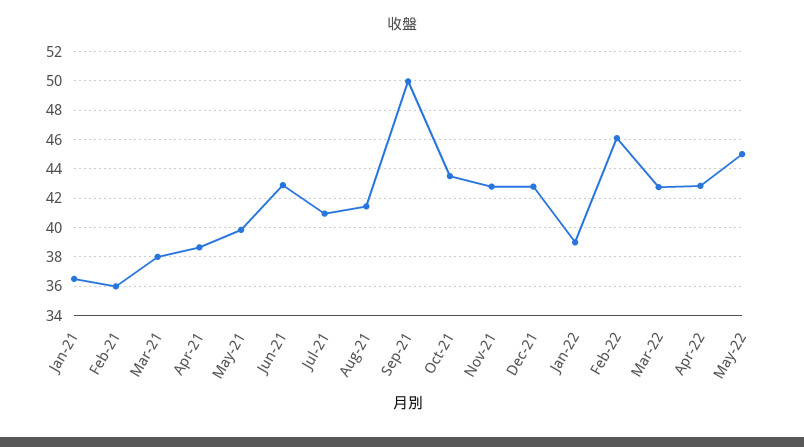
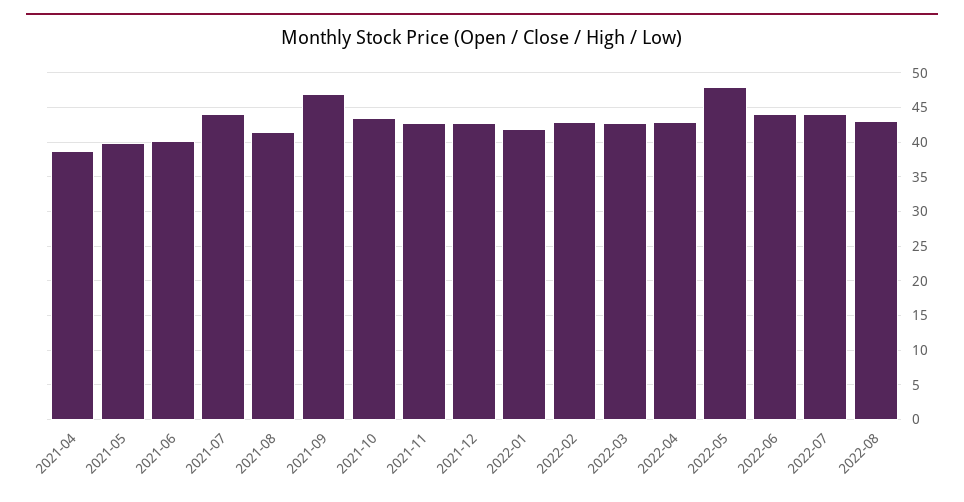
Jan-21: 36.5 -> none
Feb-21: 36 -> none
Mar-21: 38 -> none
Jun-21: 43 -> 40
Jul-21: 41 -> 44
Sep-21: 50 -> 47
Jan-22: 39 -> 42
Feb-22: 46 -> 43
May-22: 45 -> 48
2022-06: none -> 44
2022-07: none -> 44
2022-08: none -> 43

